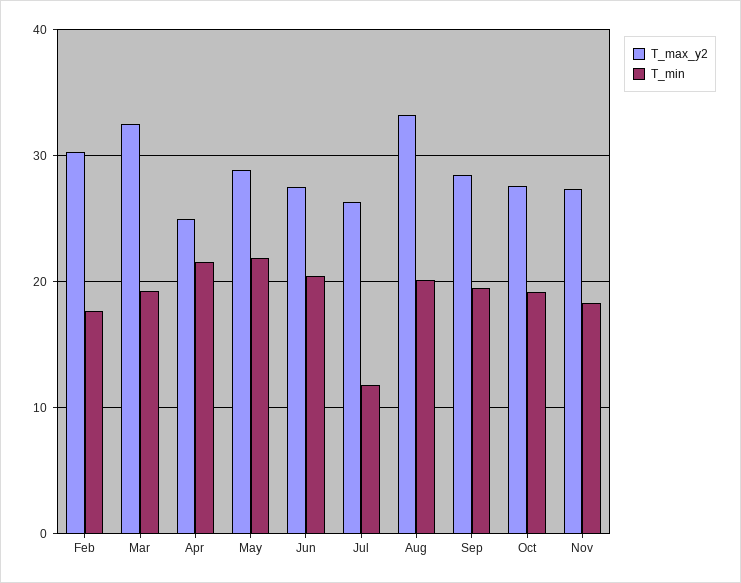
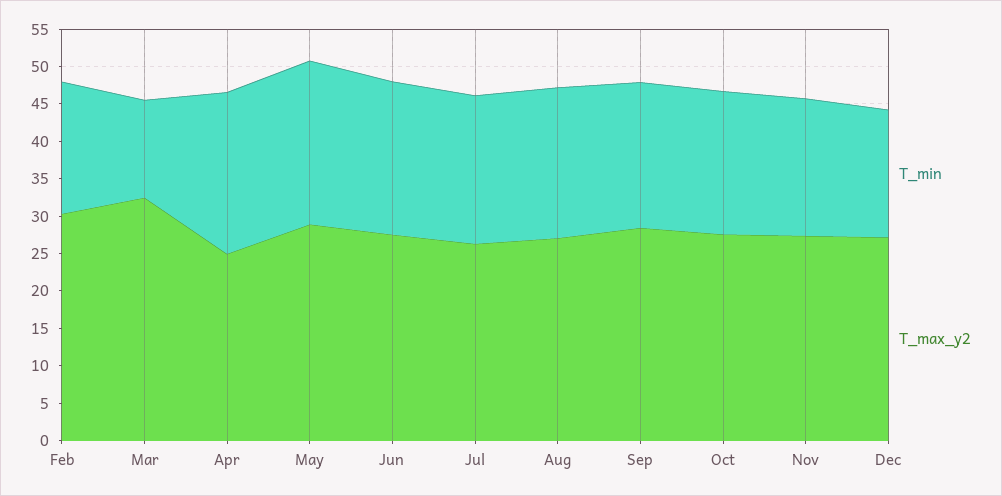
T_min, Mar: 19 -> 12.5
T_min, Jul: 12 -> 20
T_max_y2, Aug: 33 -> 27.5
T_min, Dec: none -> 17.5
T_max_y2, Dec: none -> 27.5

